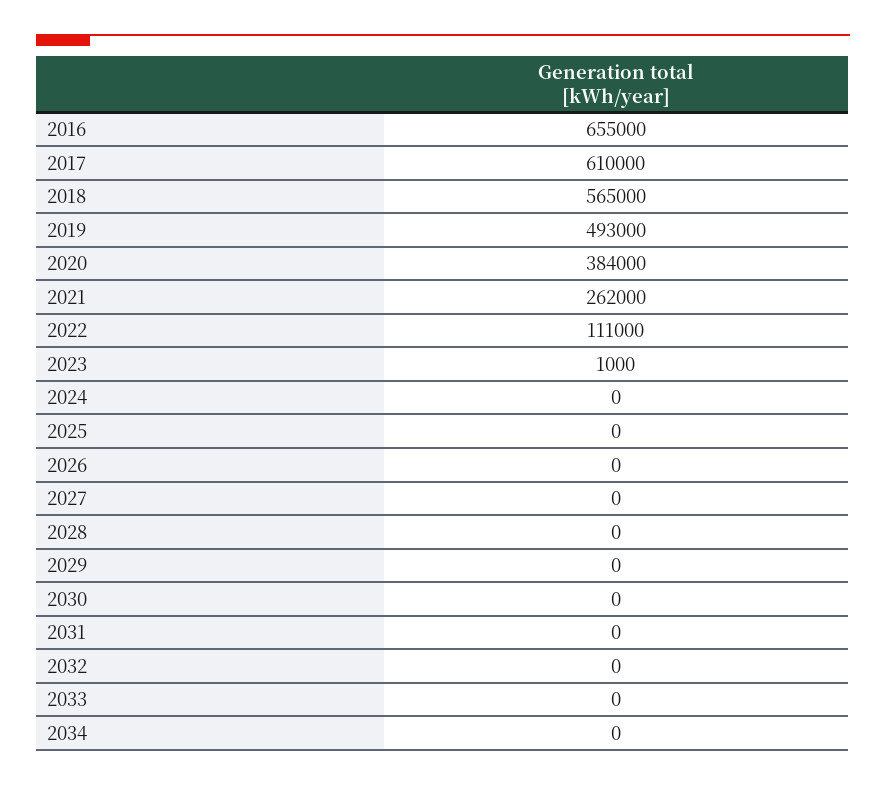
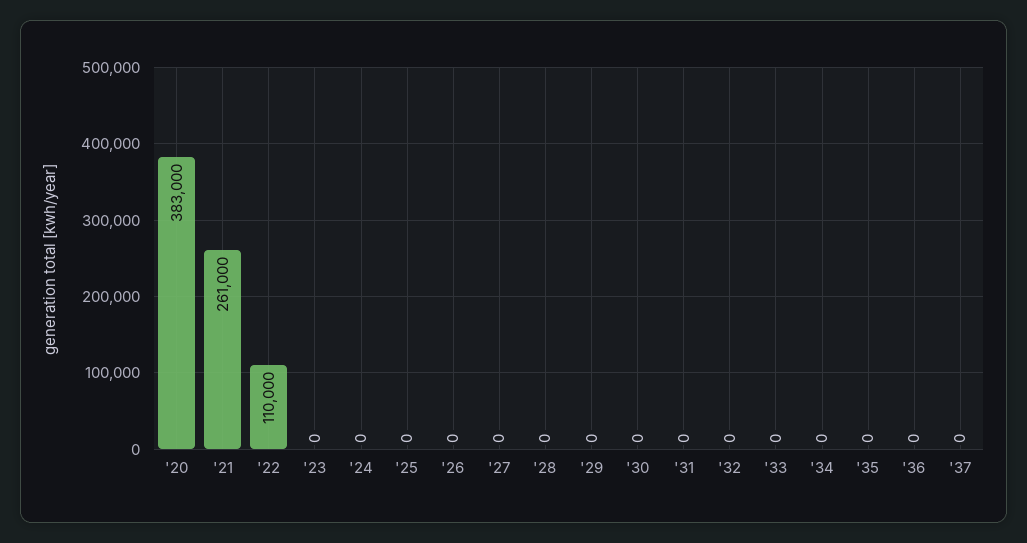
2016: 655000 -> none
2017: 610000 -> none
2018: 565000 -> none
2019: 493000 -> none
2020: 384000 -> 383000
2021: 262000 -> 261000
2022: 111000 -> 110000
2023: 1000 -> 0
'35: none -> 0
'36: none -> 0
'37: none -> 0

